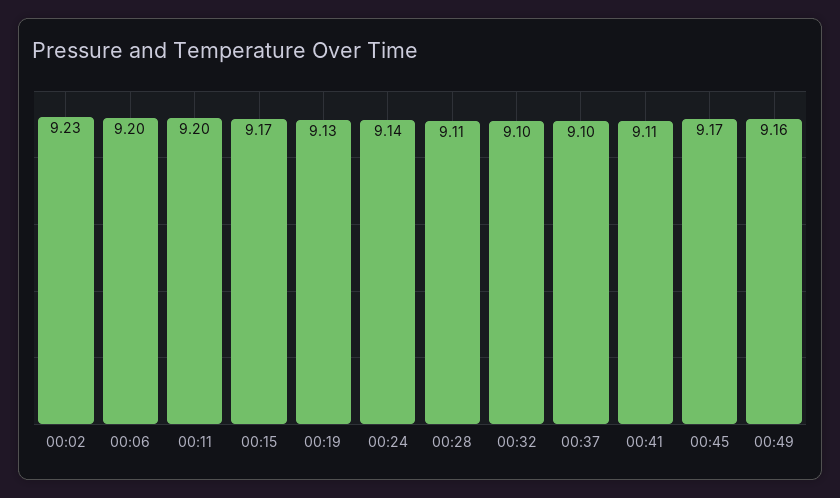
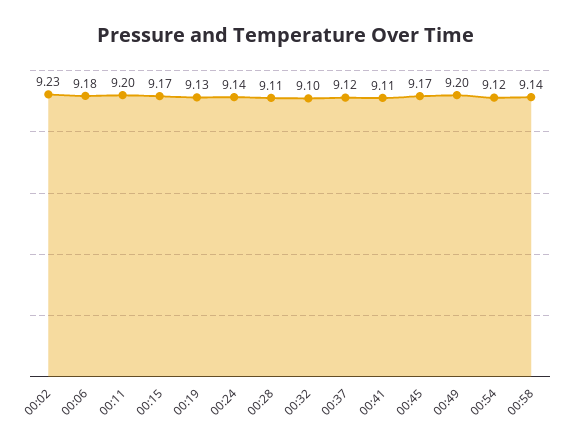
00:06: 9.2 -> 9.18
00:37: 9.1 -> 9.12
00:49: 9.16 -> 9.2
00:54: none -> 9.12
00:58: none -> 9.14

